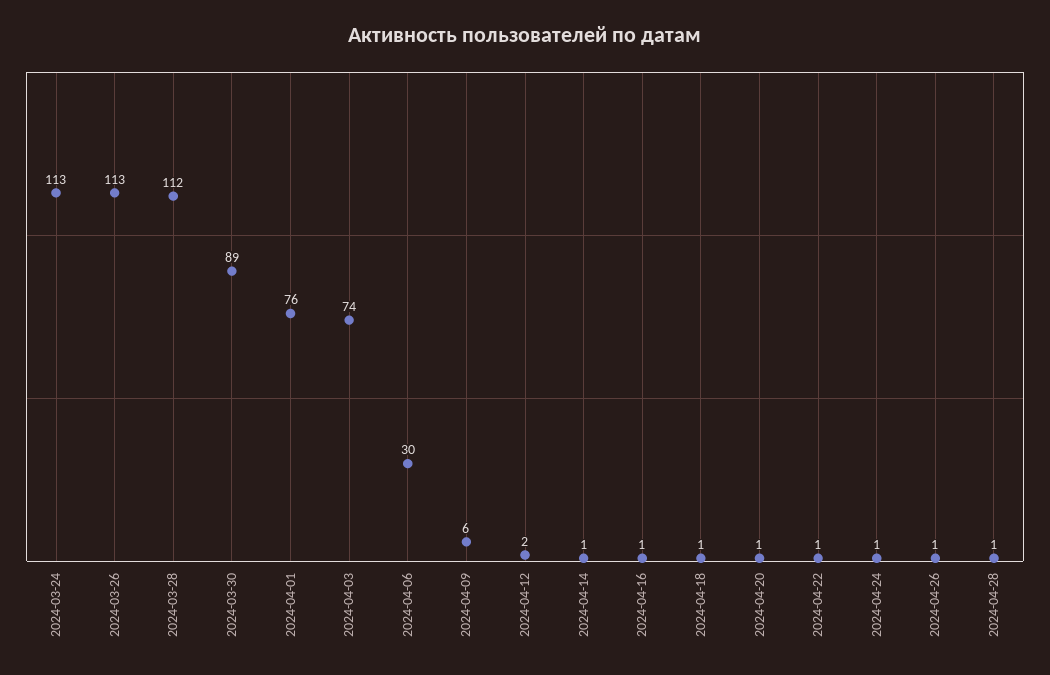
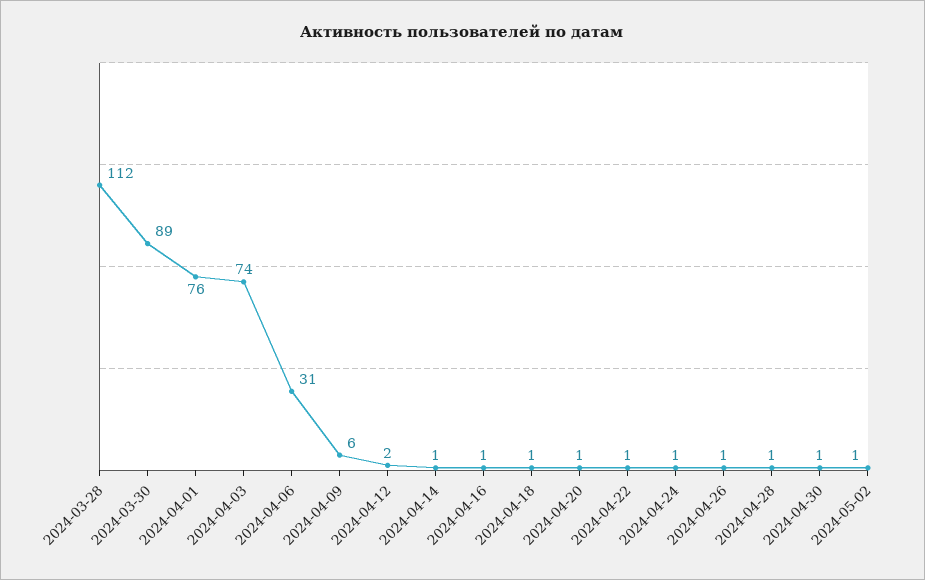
2024-03-24: 113 -> none
2024-03-26: 113 -> none
2024-04-06: 30 -> 31
2024-04-30: none -> 1
2024-05-02: none -> 1

